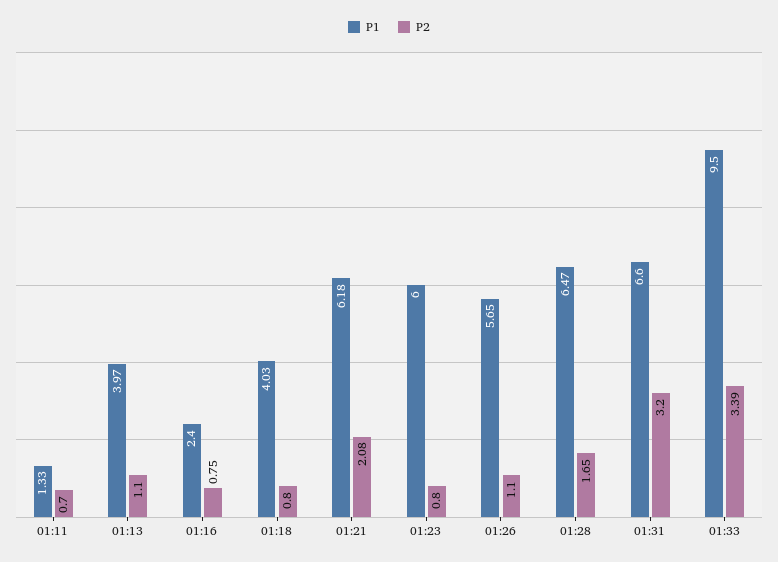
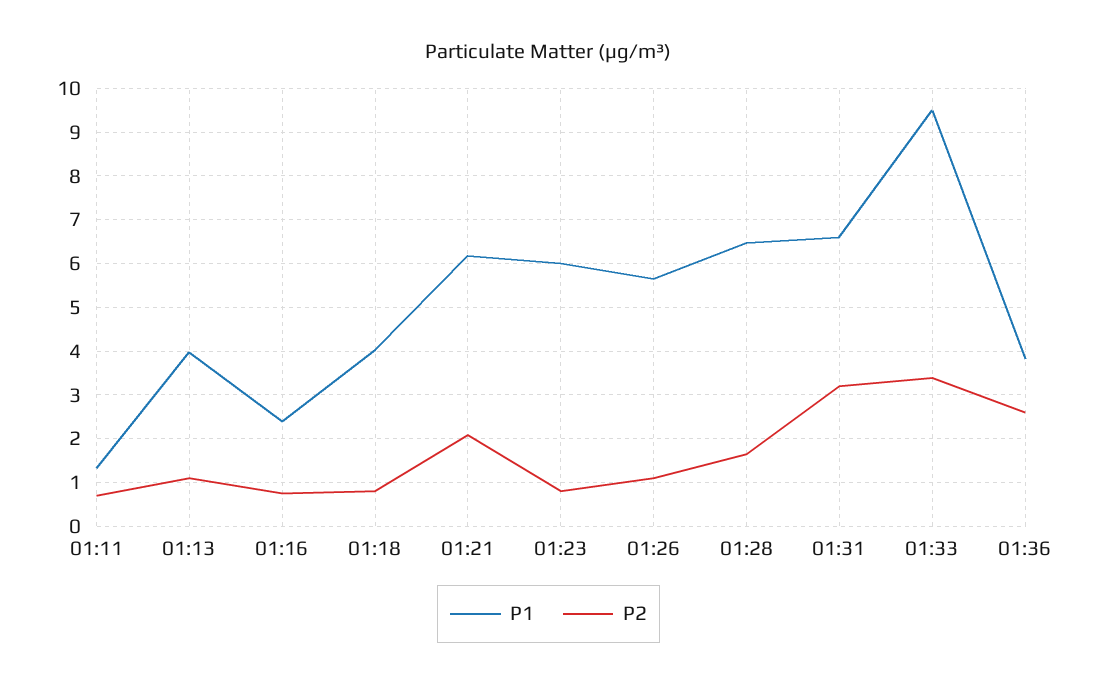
P1, 01:36: none -> 3.8
P2, 01:36: none -> 2.6

